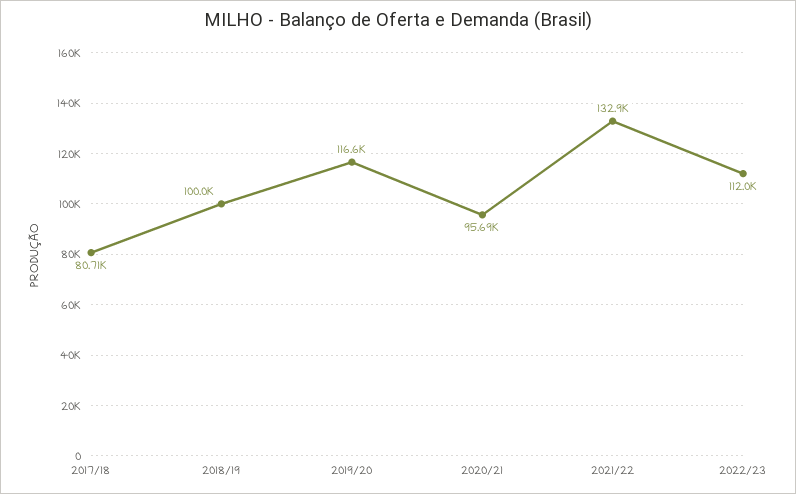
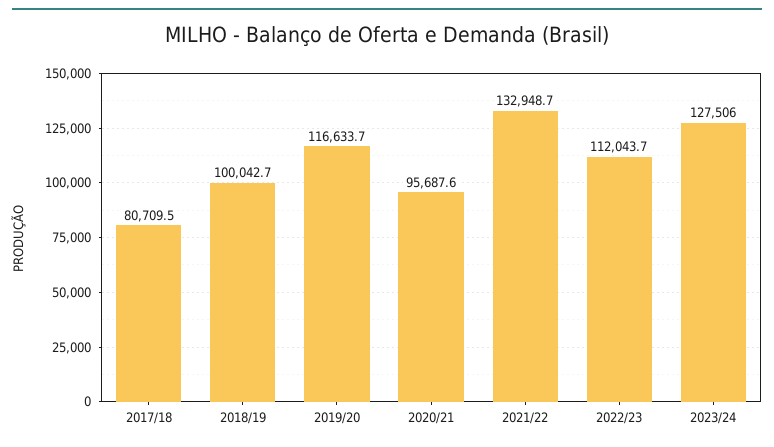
2023/24: none -> 127506

